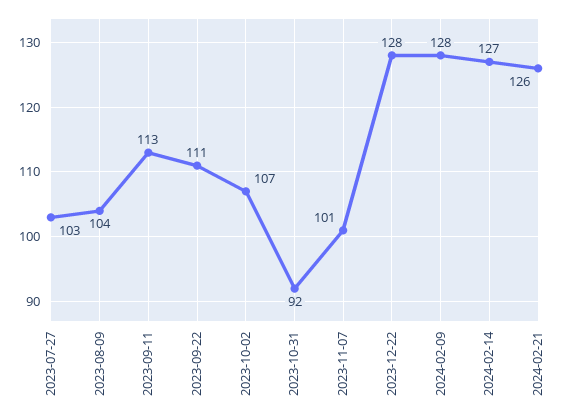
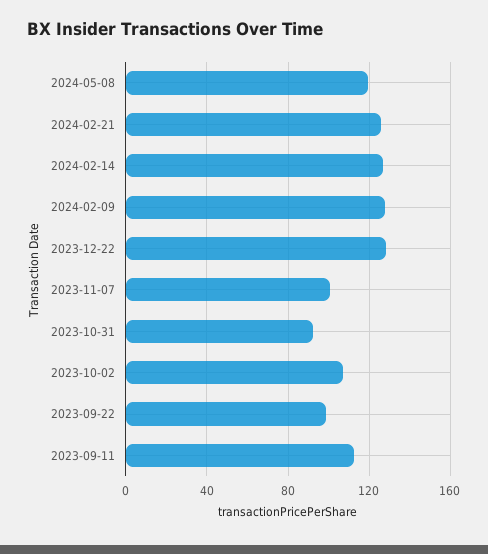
2023-07-27: 103 -> none
2023-08-09: 104 -> none
2023-09-22: 111 -> 100
2024-05-08: none -> 120

